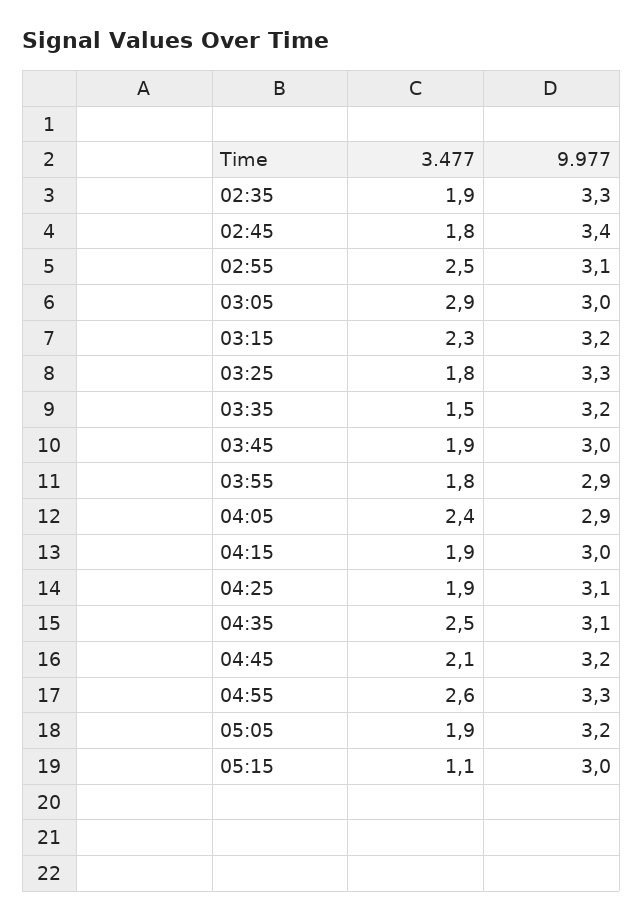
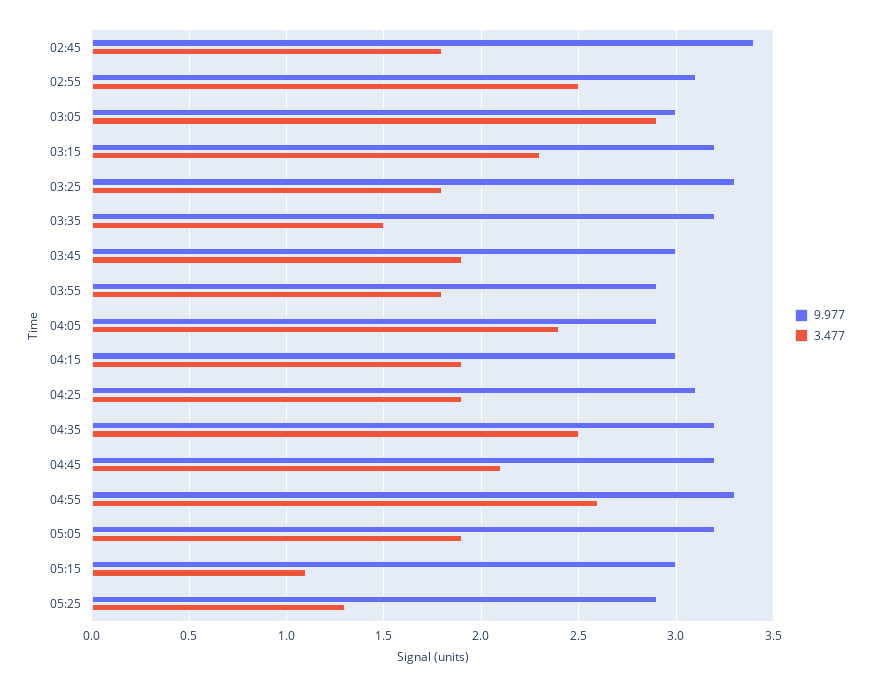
3.477, 02:35: 1.9 -> none
9.977, 02:35: 3.3 -> none
9.977, 04:35: 3.1 -> 3.2
9.977, 05:25: none -> 2.9
3.477, 05:25: none -> 1.3

